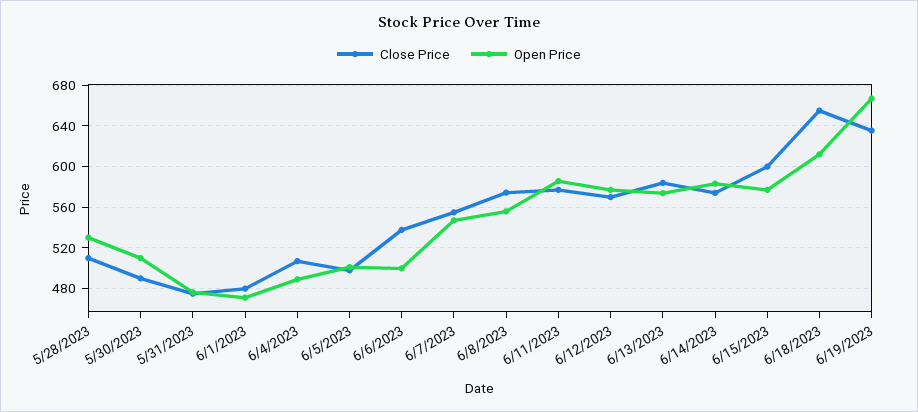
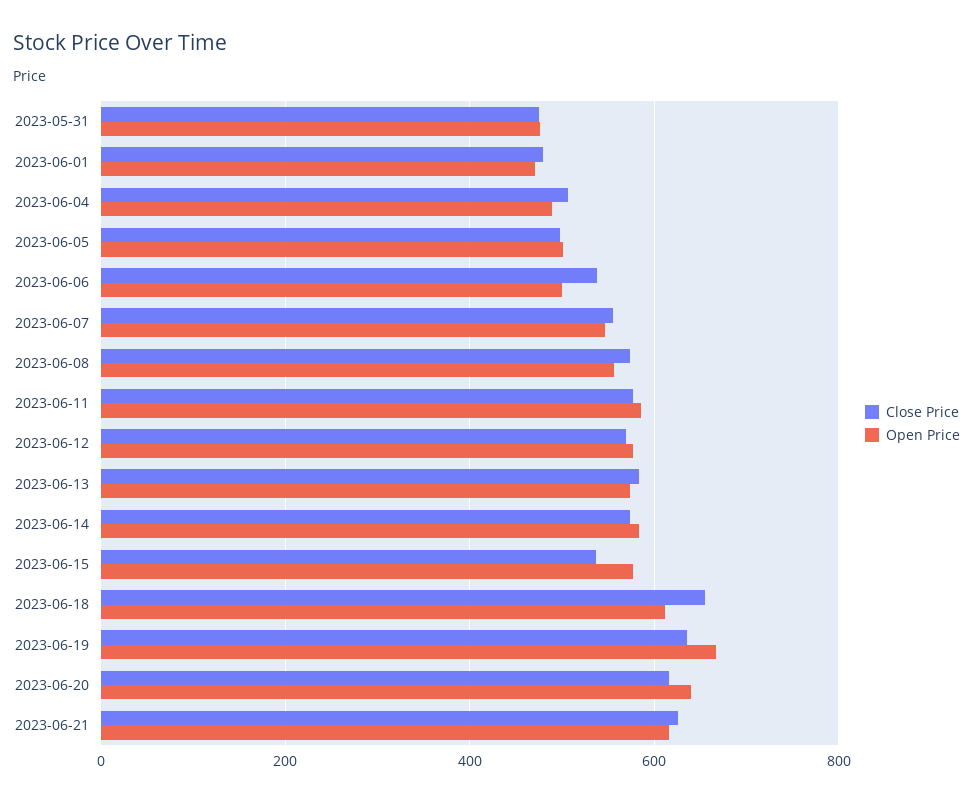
Close Price, 5/28/2023: 510 -> none
Open Price, 5/28/2023: 530 -> none
Close Price, 5/30/2023: 490 -> none
Open Price, 5/30/2023: 510 -> none
Close Price, 6/15/2023: 600 -> 540
Close Price, 2023-06-20: none -> 620
Open Price, 2023-06-20: none -> 640
Close Price, 2023-06-21: none -> 620
Open Price, 2023-06-21: none -> 620

